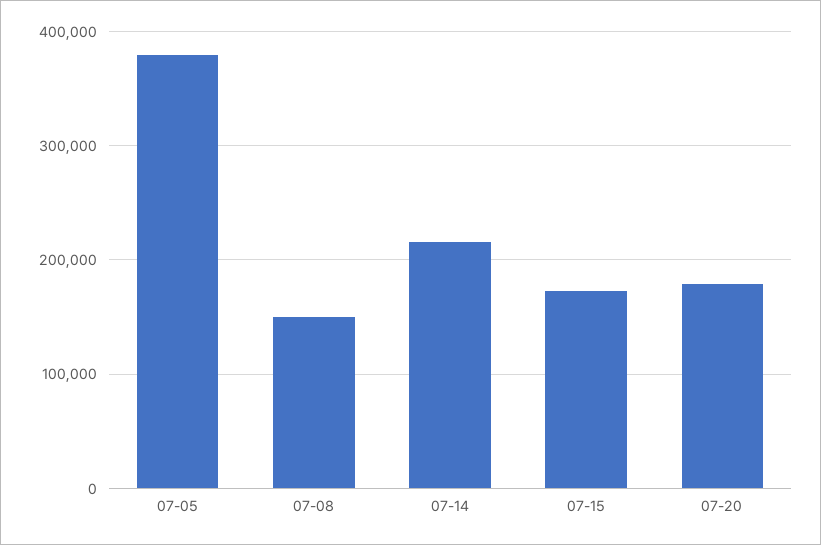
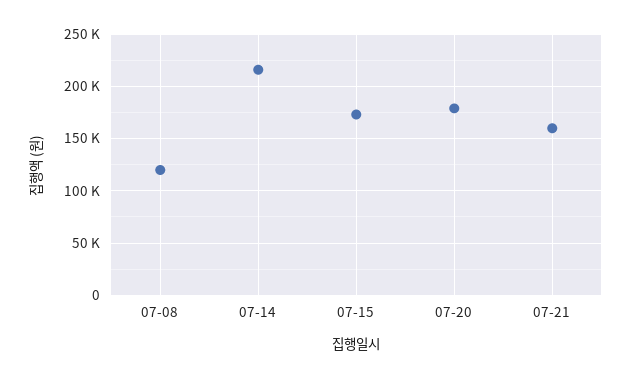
07-05: 380000 -> none
07-08: 150000 -> 120000
07-21: none -> 160000

